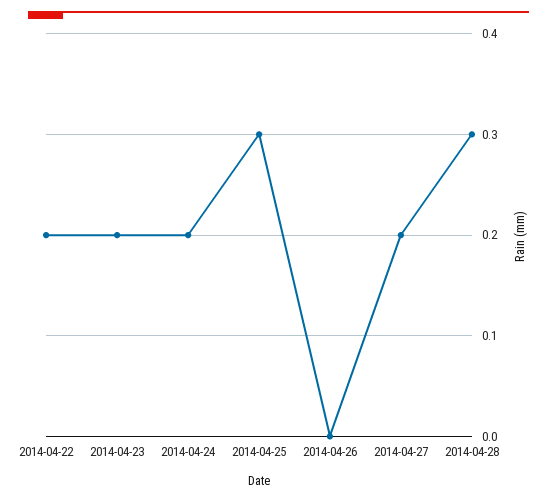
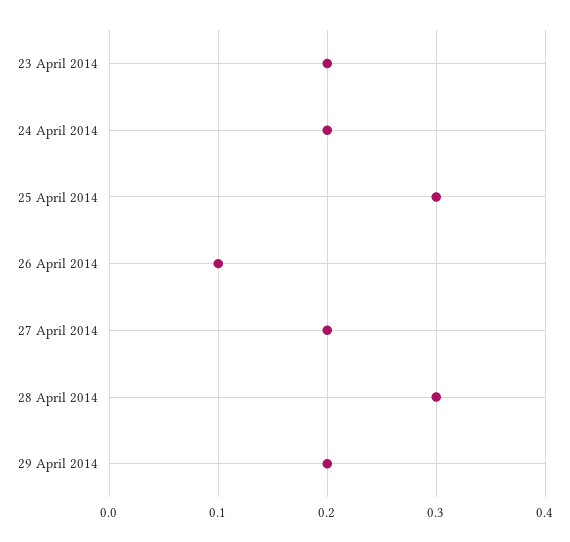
2014-04-22: 0.2 -> none
2014-04-26: 0 -> 0.1
29 April 2014: none -> 0.2

